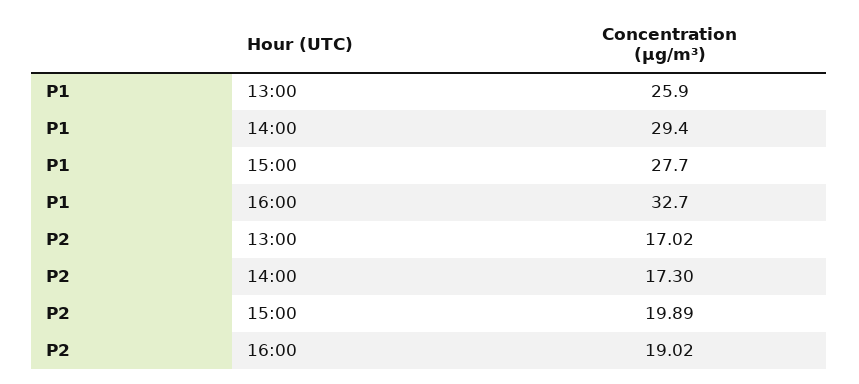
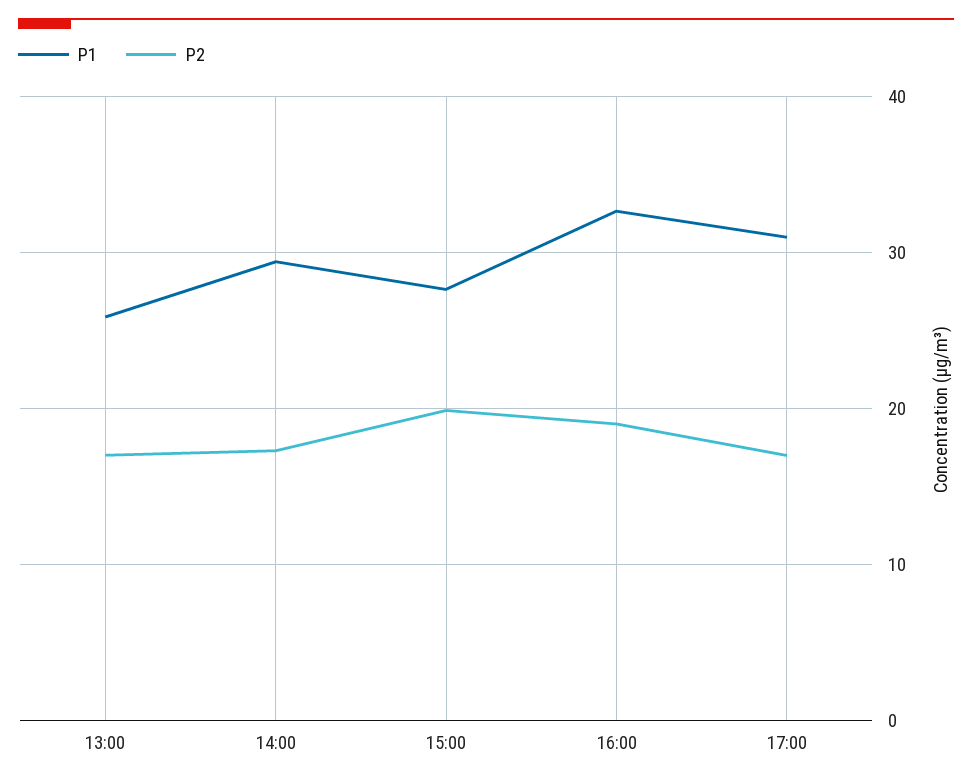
P1, 17:00: none -> 31
P2, 17:00: none -> 17

